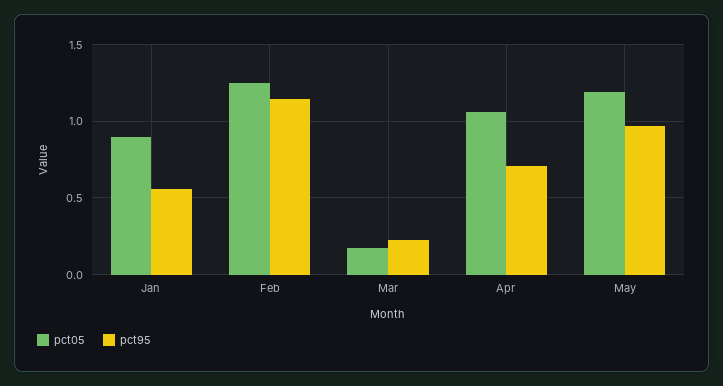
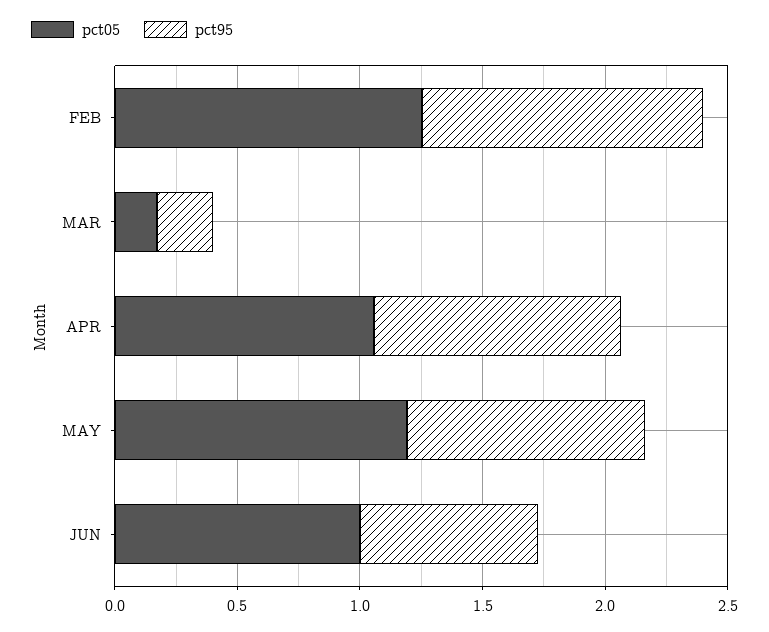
pct05, Jan: 0.9 -> none
pct95, Jan: 0.55 -> none
pct95, Apr: 0.7 -> 1
pct05, JUN: none -> 1
pct95, JUN: none -> 0.7

